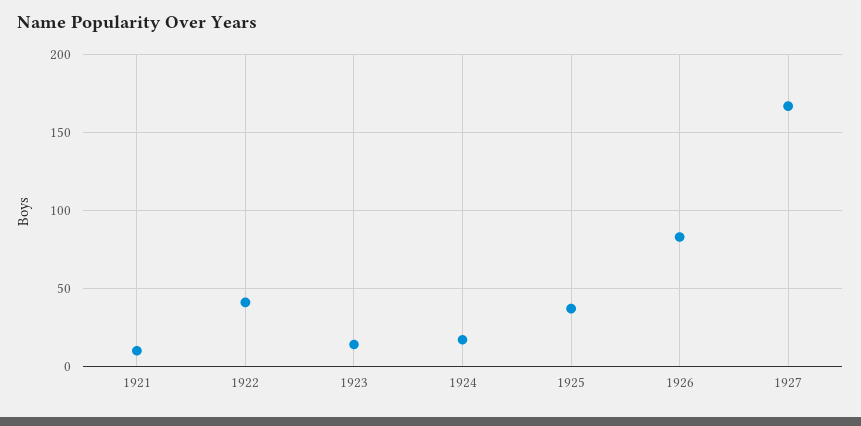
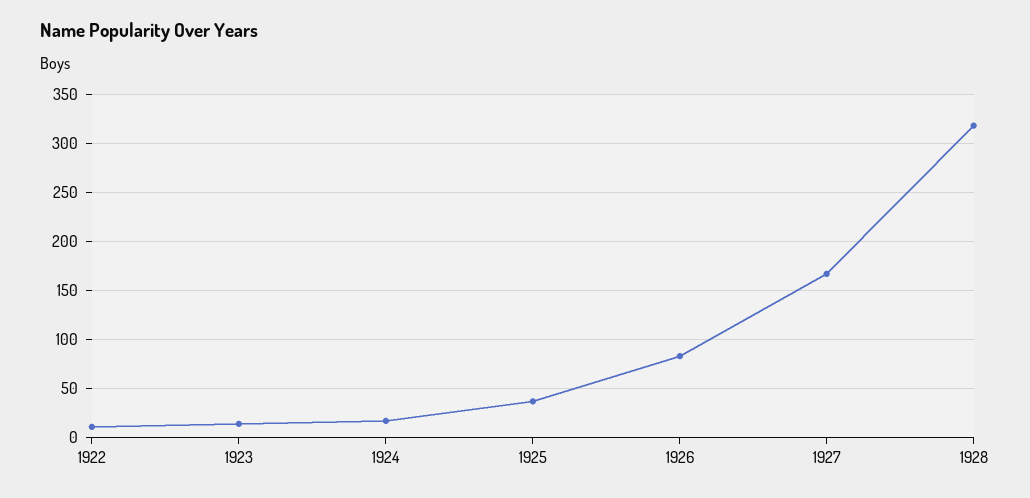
1921: 10 -> none
1922: 40 -> 10
1928: none -> 320

